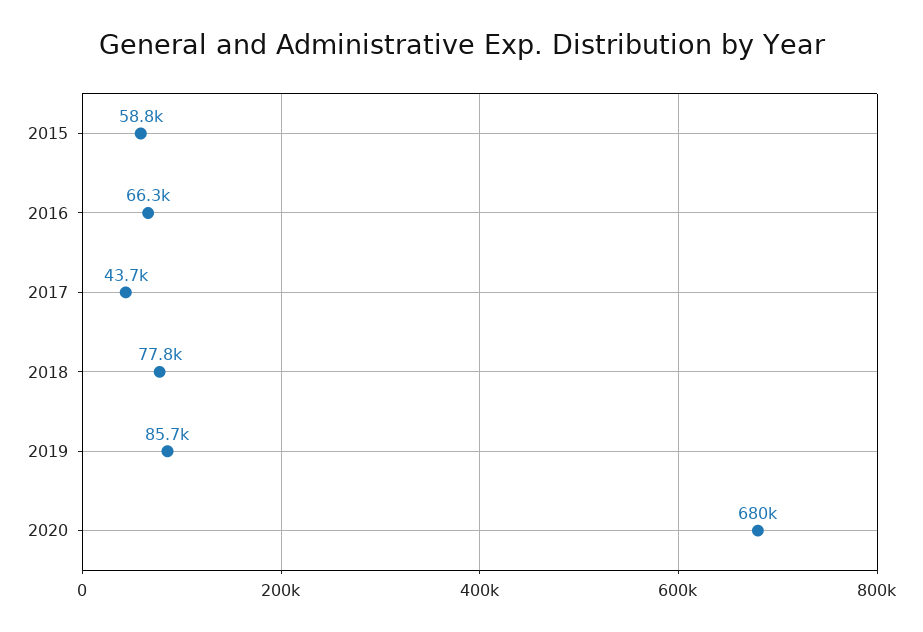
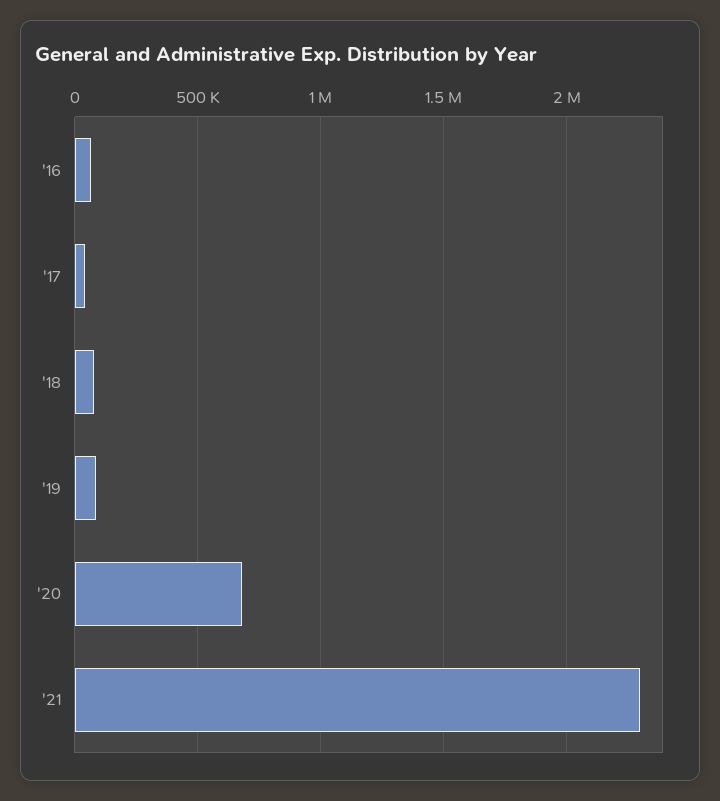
2015: 58800 -> none
'21: none -> 2300000

